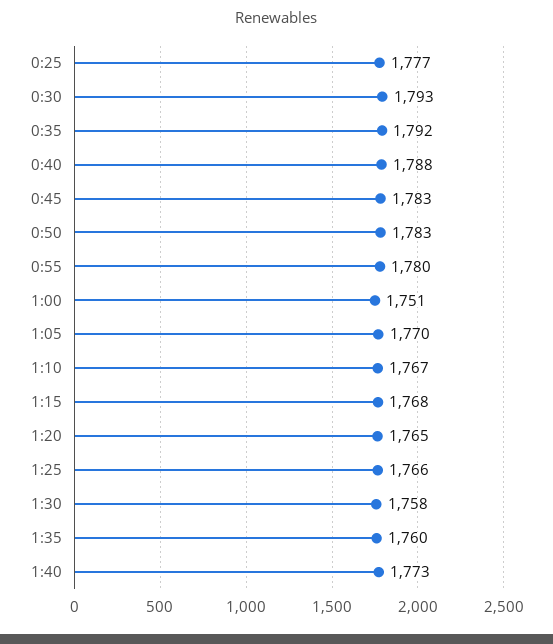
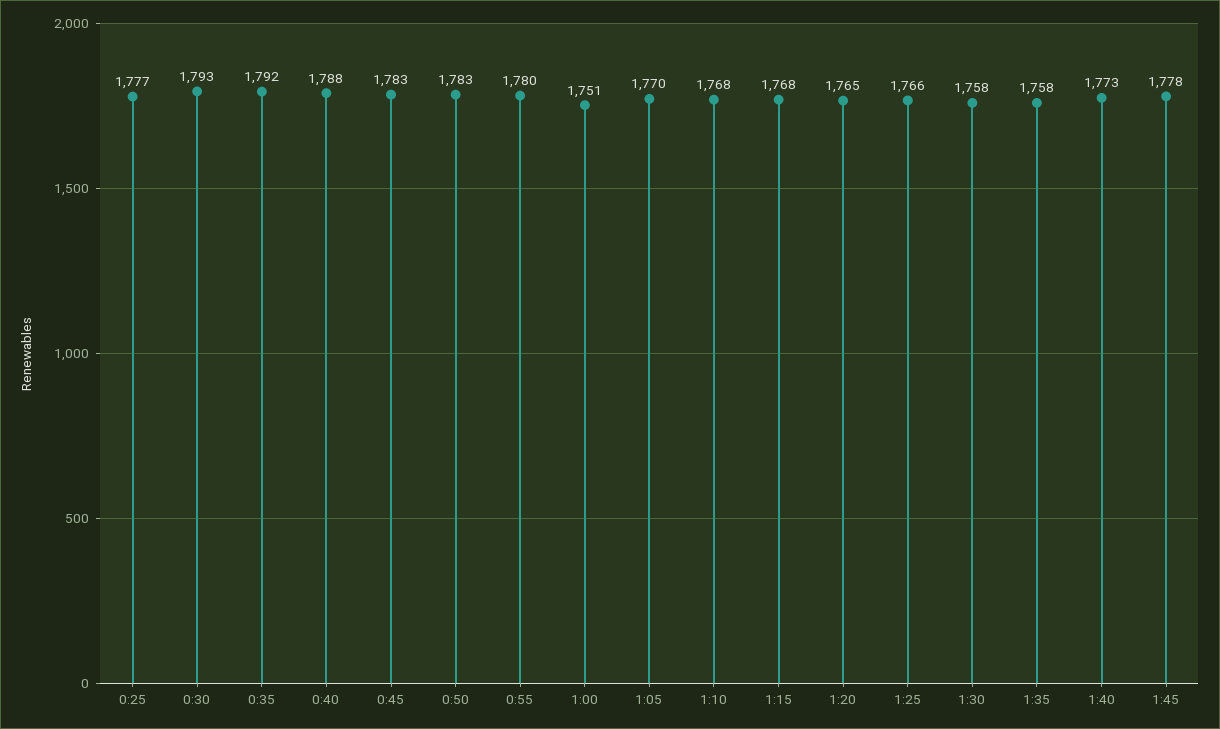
1:10: 1767 -> 1768
1:35: 1760 -> 1758
1:45: none -> 1778

